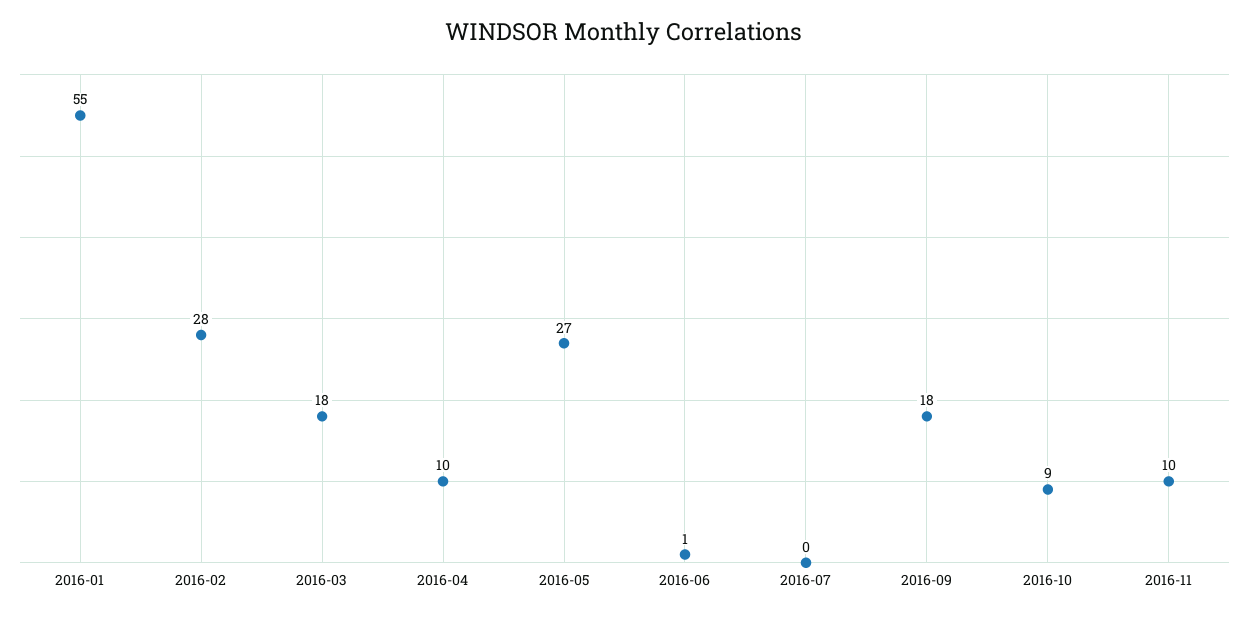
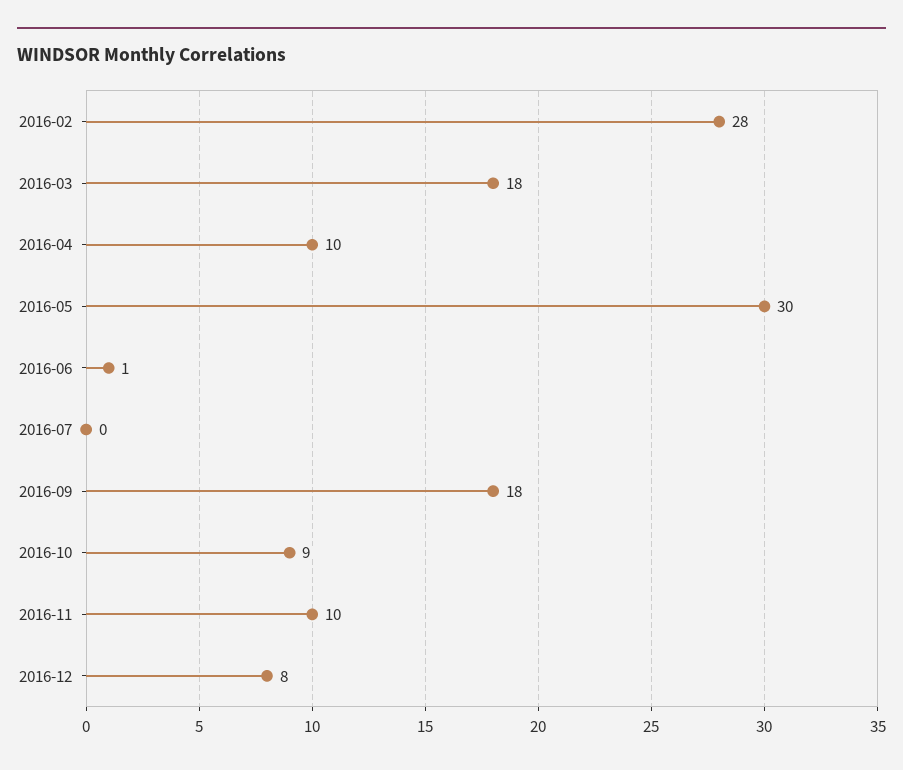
2016-01: 55 -> none
2016-05: 27 -> 30
2016-12: none -> 8

